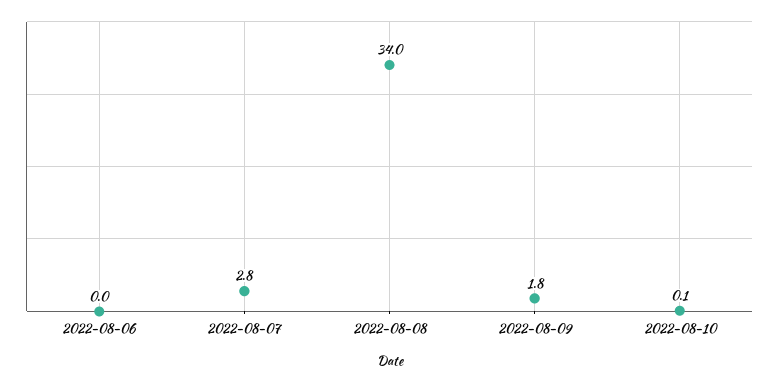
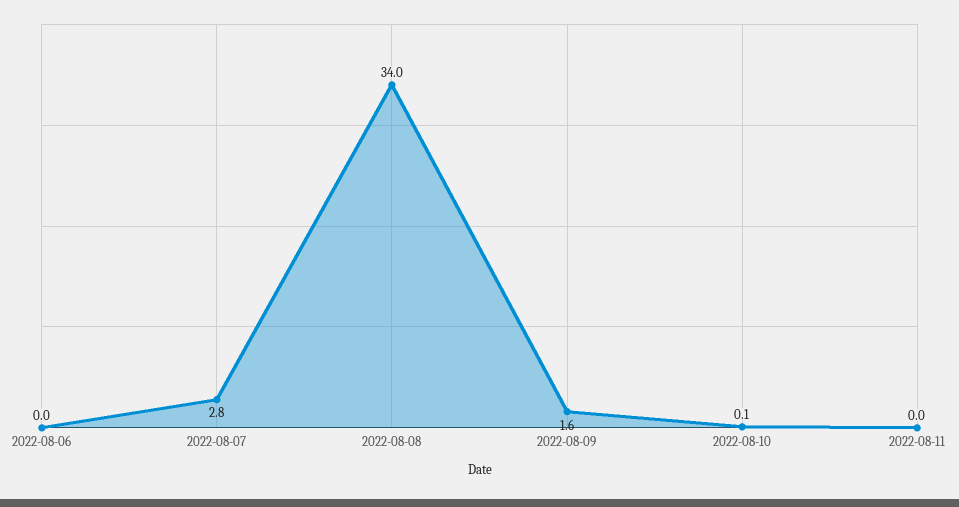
2022-08-09: 1.8 -> 1.6
2022-08-11: none -> 0

